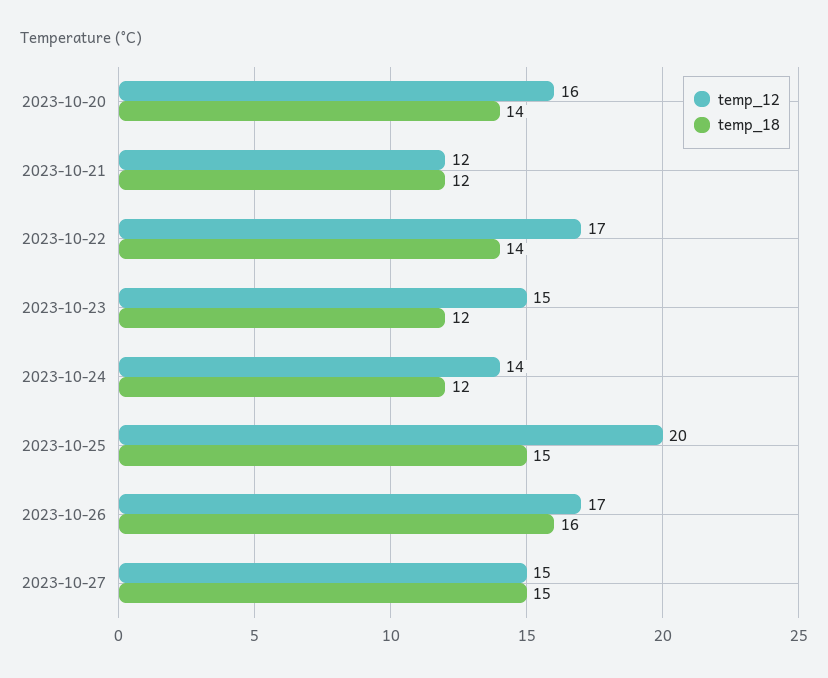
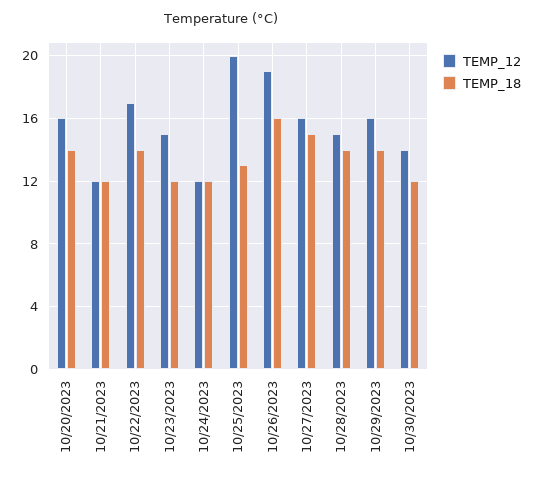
temp_12, 2023-10-24: 14 -> 12
temp_18, 2023-10-25: 15 -> 13
temp_12, 2023-10-26: 17 -> 19
temp_12, 2023-10-27: 15 -> 16
temp_12, 10/28/2023: none -> 15
temp_18, 10/28/2023: none -> 14
temp_12, 10/29/2023: none -> 16
temp_18, 10/29/2023: none -> 14
temp_12, 10/30/2023: none -> 14
temp_18, 10/30/2023: none -> 12

